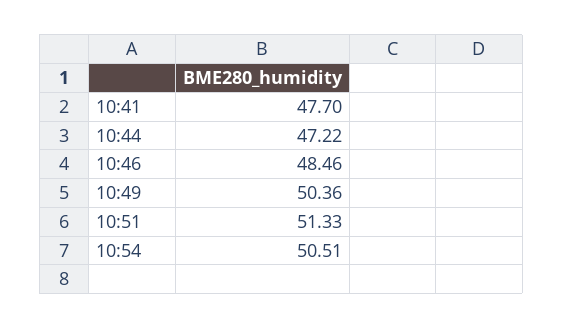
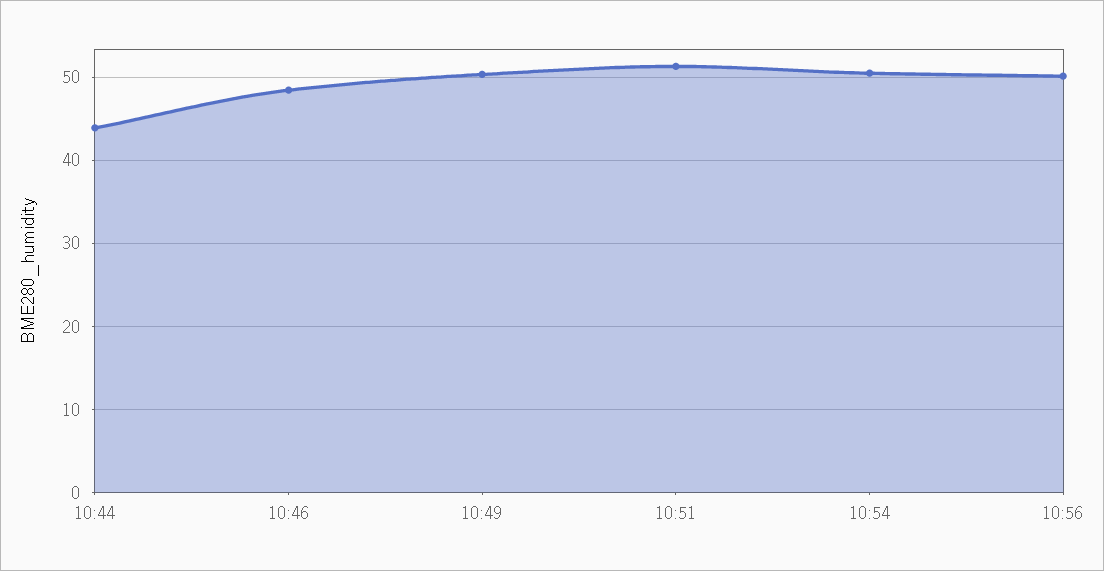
10:41: 47.7 -> none
10:44: 47.22 -> 44
10:56: none -> 50

